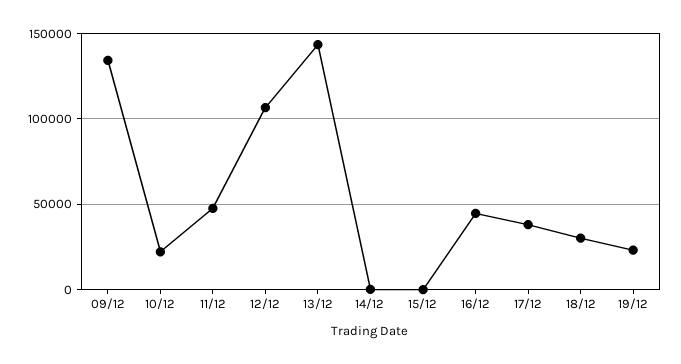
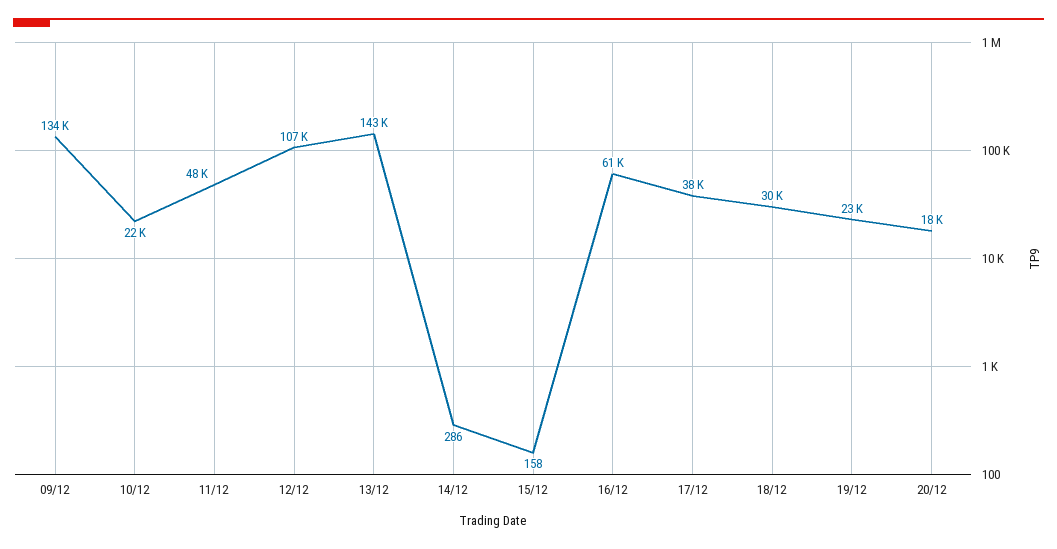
16/12: 45000 -> 61000
20/12: none -> 18000

